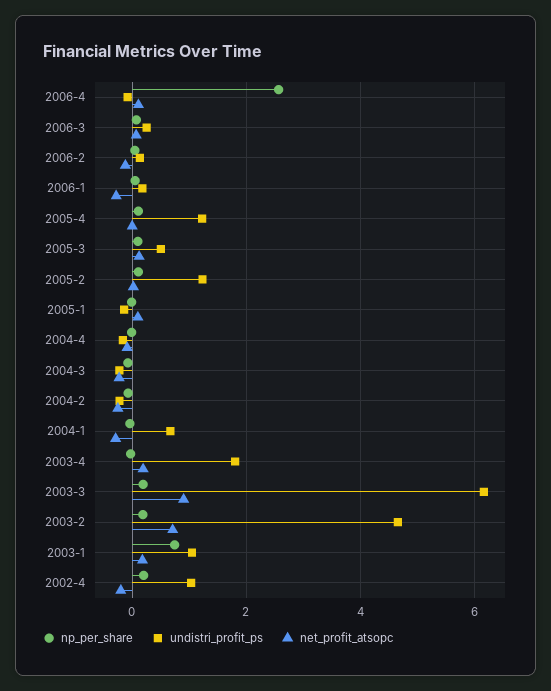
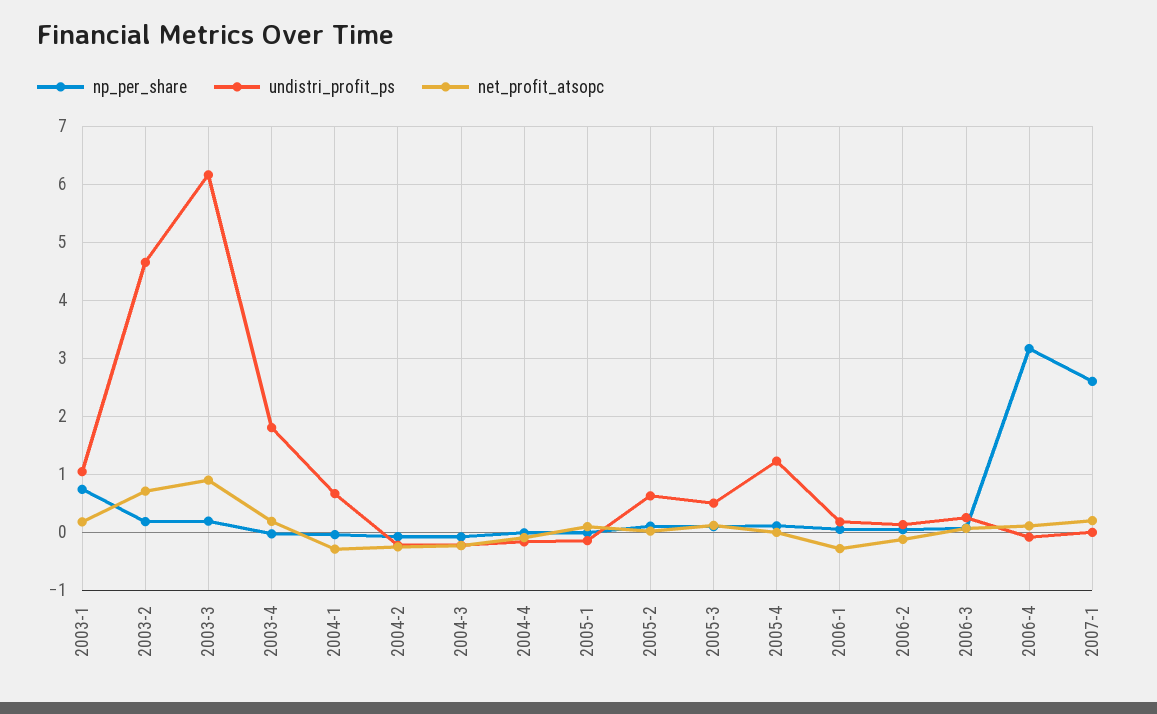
np_per_share, 2006-4: 2.6 -> 3.2
undistri_profit_ps, 2005-2: 1.2 -> 0.6
np_per_share, 2002-4: 0.2 -> none
undistri_profit_ps, 2002-4: 1 -> none
net_profit_atsopc, 2002-4: -0.2 -> none
np_per_share, 2007-1: none -> 2.6
undistri_profit_ps, 2007-1: none -> 0
net_profit_atsopc, 2007-1: none -> 0.2

